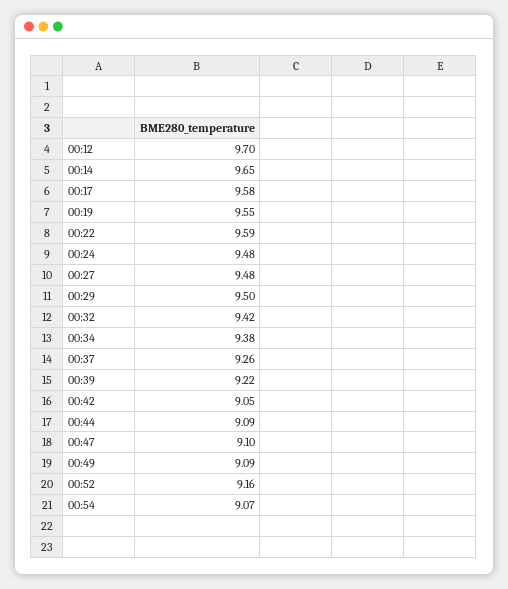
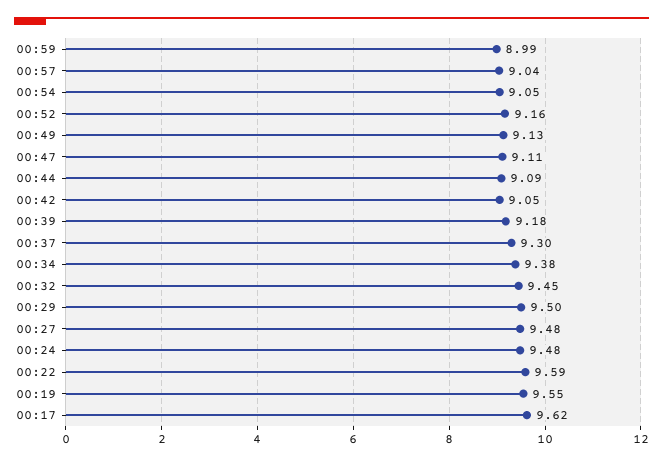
00:12: 9.7 -> none
00:14: 9.65 -> none
00:17: 9.58 -> 9.62
00:32: 9.42 -> 9.45
00:37: 9.26 -> 9.3
00:39: 9.22 -> 9.18
00:47: 9.1 -> 9.11
00:49: 9.09 -> 9.13
00:54: 9.07 -> 9.05
00:59: none -> 8.99
00:57: none -> 9.04

